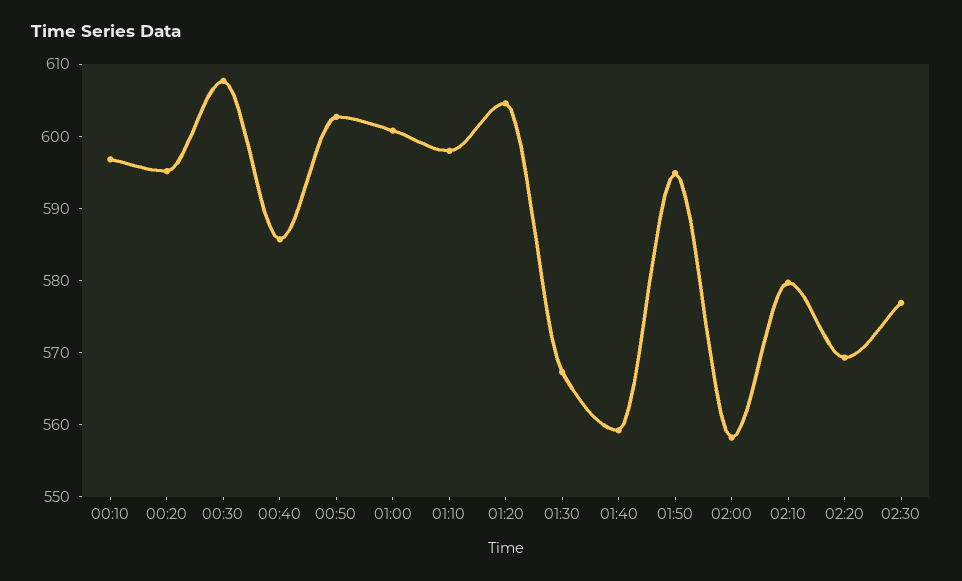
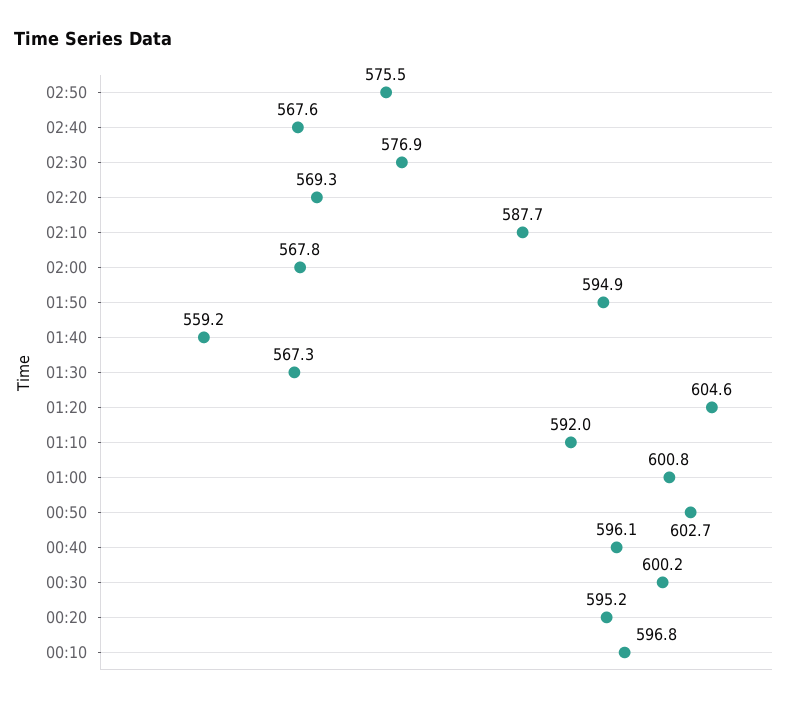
00:30: 608 -> 600.2
00:40: 586 -> 596.1
01:10: 598 -> 592
02:00: 558 -> 567.8
02:10: 580 -> 587.7
02:50: none -> 575.5
02:40: none -> 567.6

